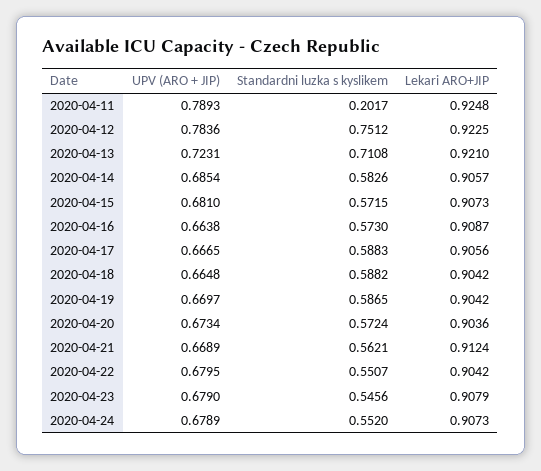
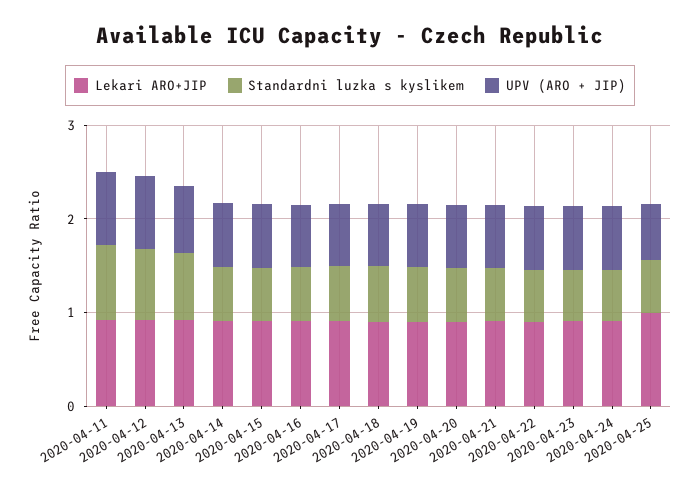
Standardni luzka s kyslikem, 2020-04-11: 0.2017 -> 0.8
Lekari ARO+JIP, 2020-04-25: none -> 1
Standardni luzka s kyslikem, 2020-04-25: none -> 0.6
UPV (ARO + JIP), 2020-04-25: none -> 0.6

